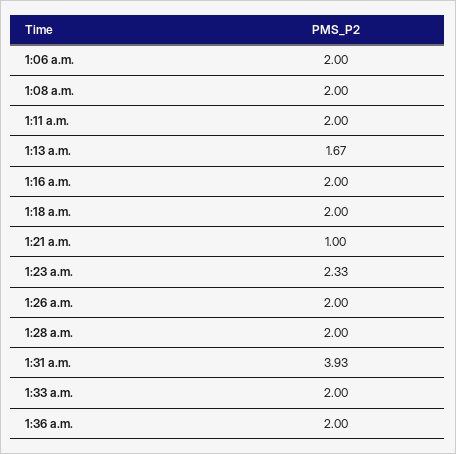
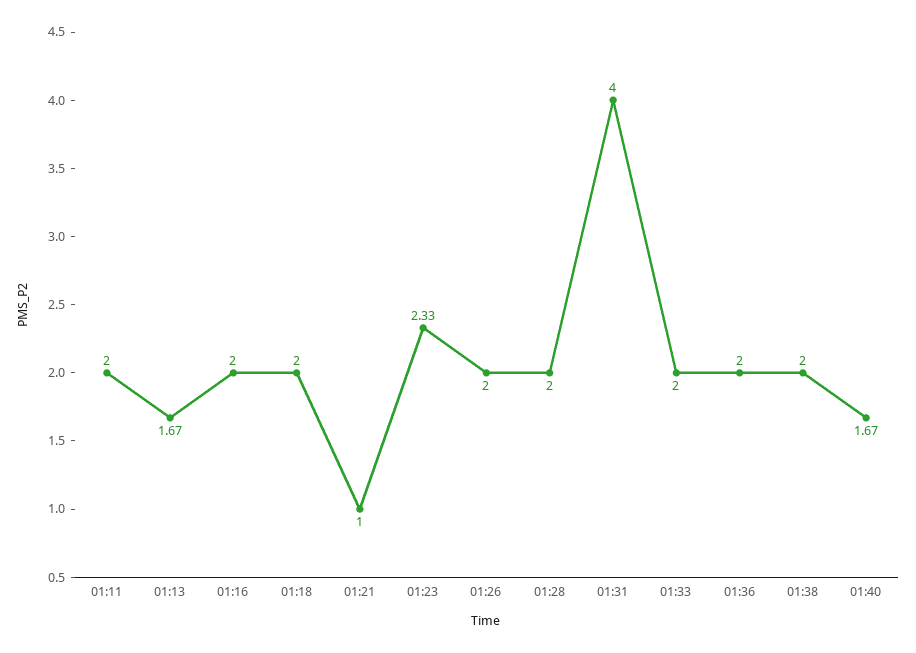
1:06 a.m.: 2 -> none
1:08 a.m.: 2 -> none
1:31 a.m.: 3.93 -> 4
01:38: none -> 2
01:40: none -> 1.67

